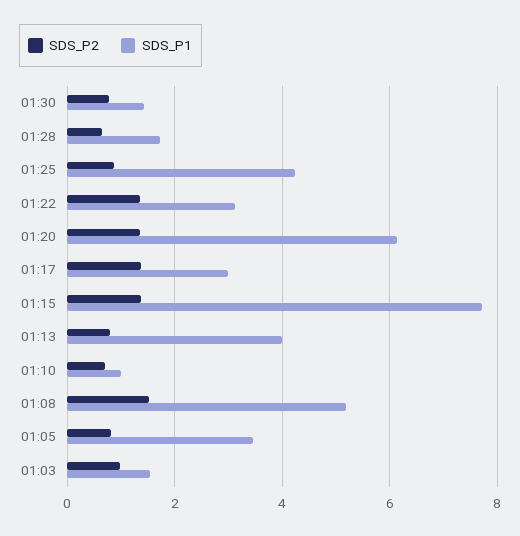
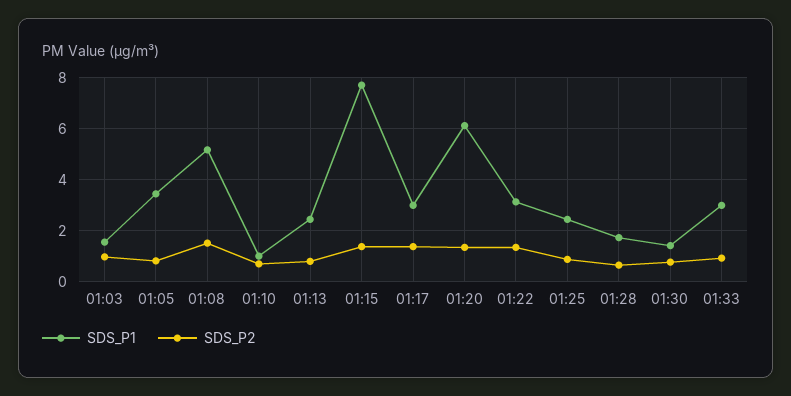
SDS_P1, 01:25: 4.2 -> 2.5
SDS_P1, 01:13: 4 -> 2.5
SDS_P1, 01:33: none -> 3
SDS_P2, 01:33: none -> 1

